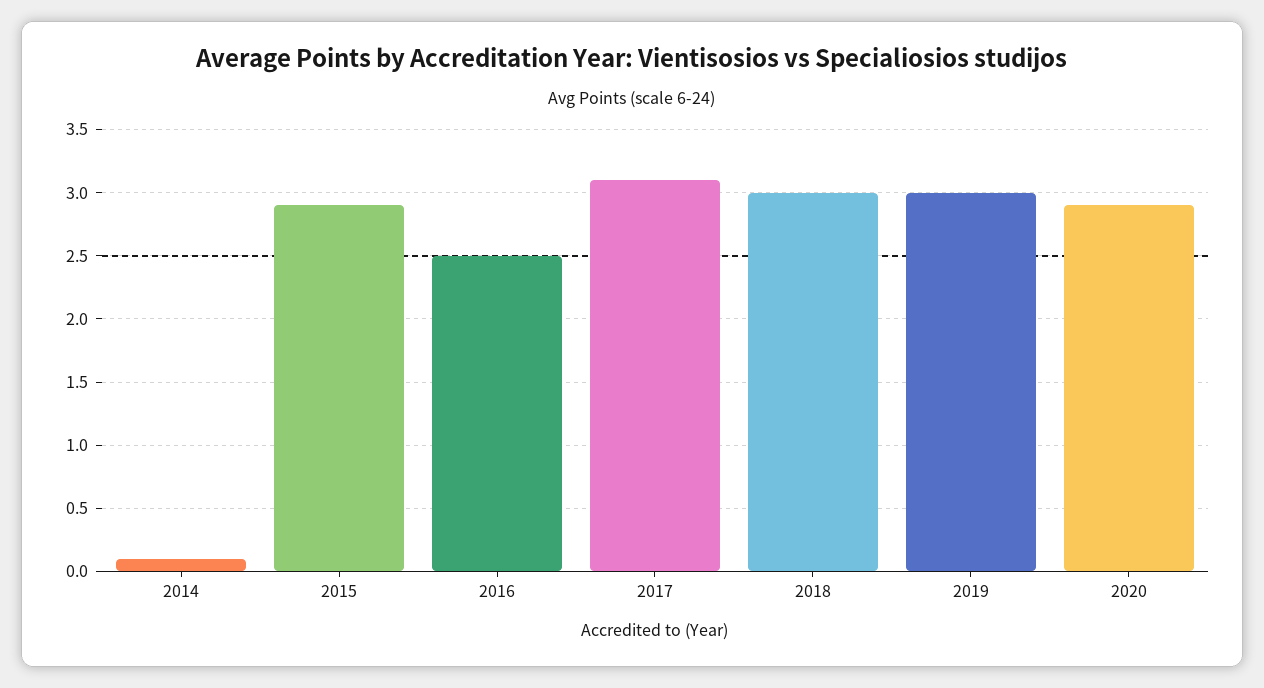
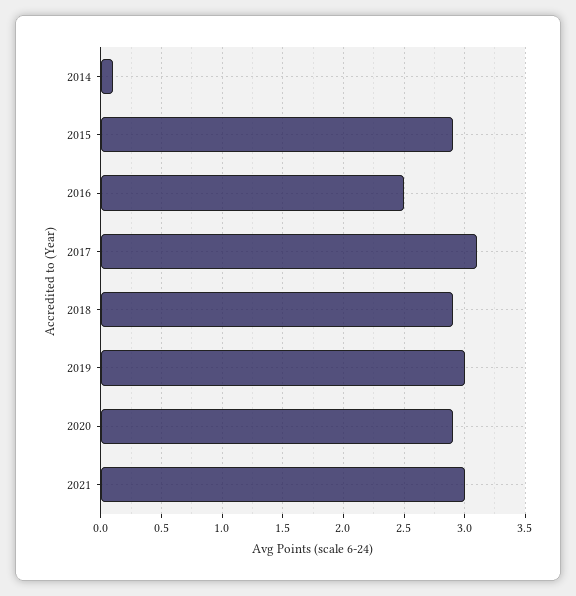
2018: 3 -> 2.9
2021: none -> 3

